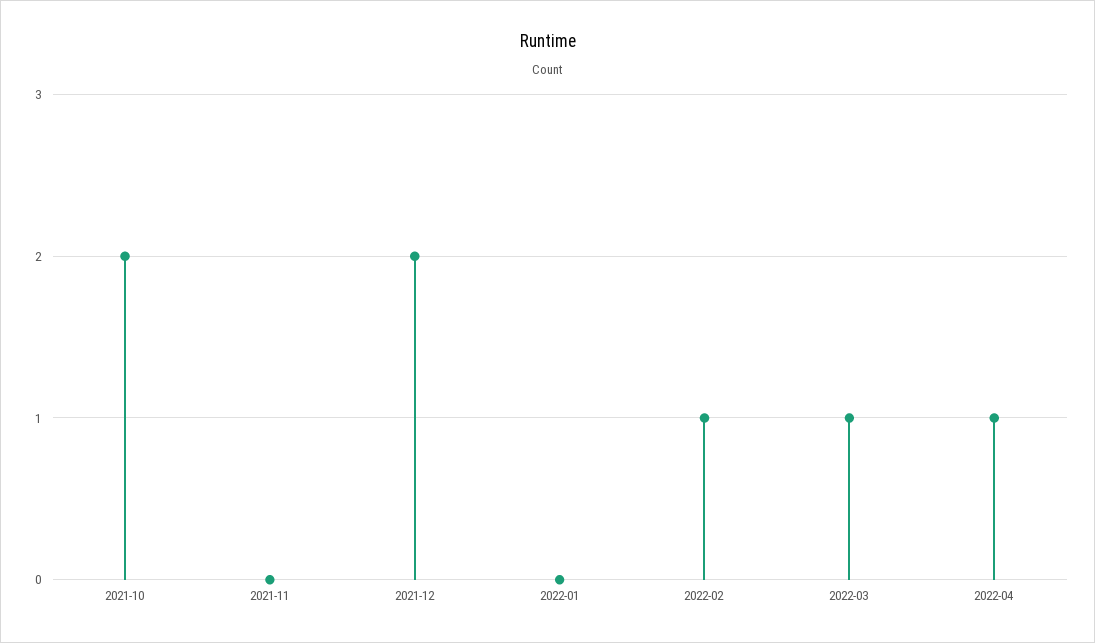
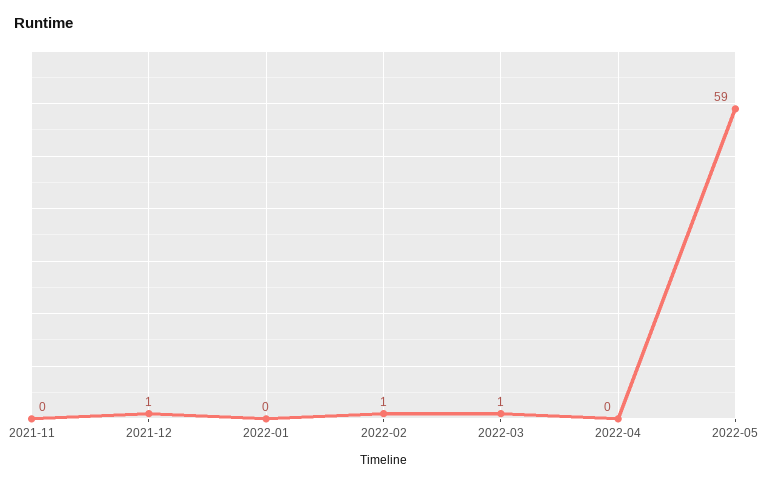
2021-10: 2 -> none
2021-12: 2 -> 1
2022-04: 1 -> 0
2022-05: none -> 59

